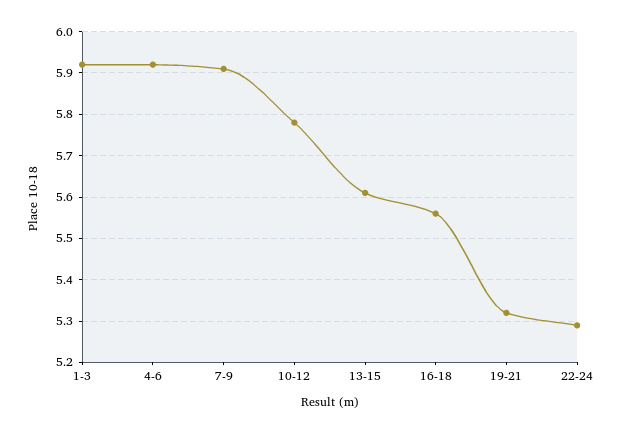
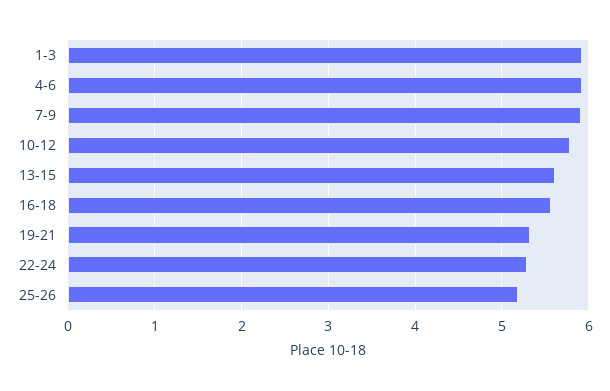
25-26: none -> 5.2

